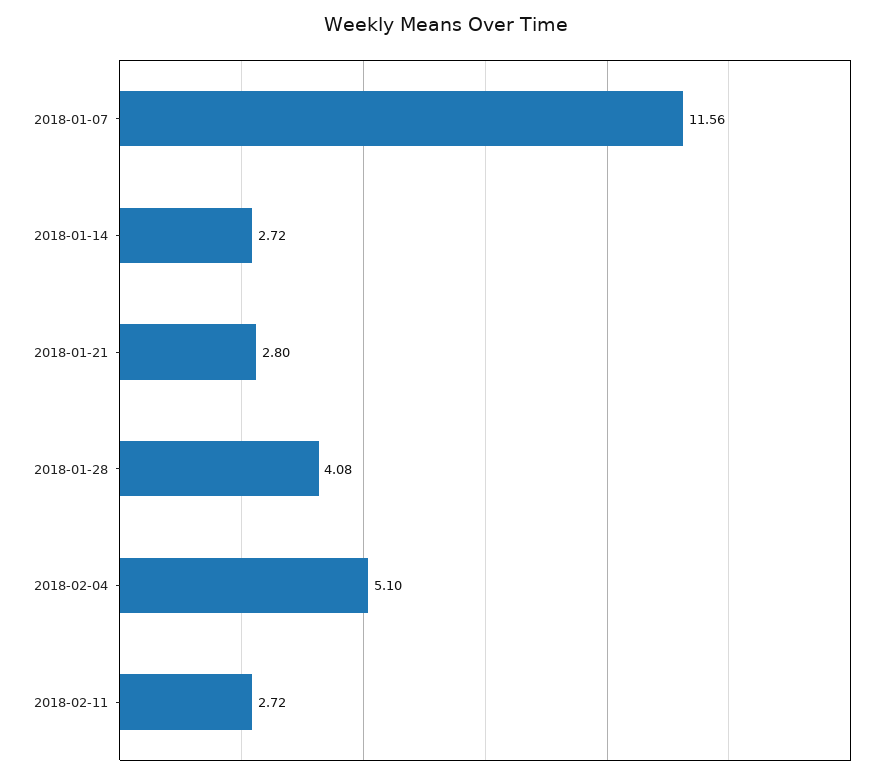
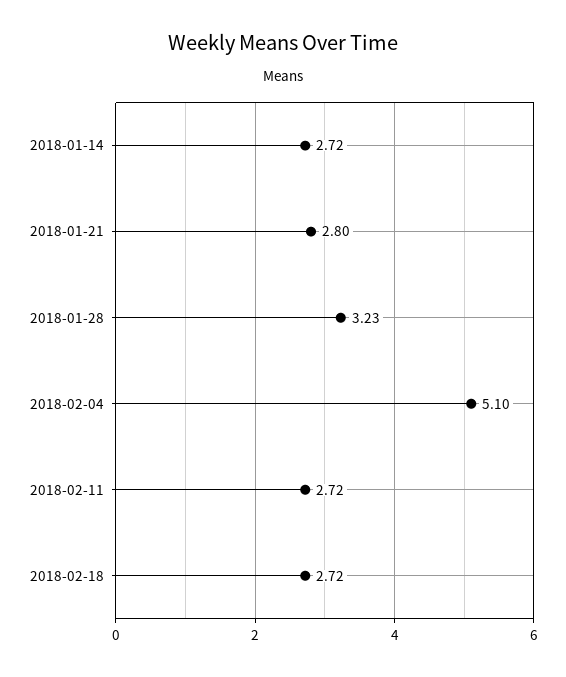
2018-01-07: 11.56 -> none
2018-01-28: 4.08 -> 3.23
2018-02-18: none -> 2.72

